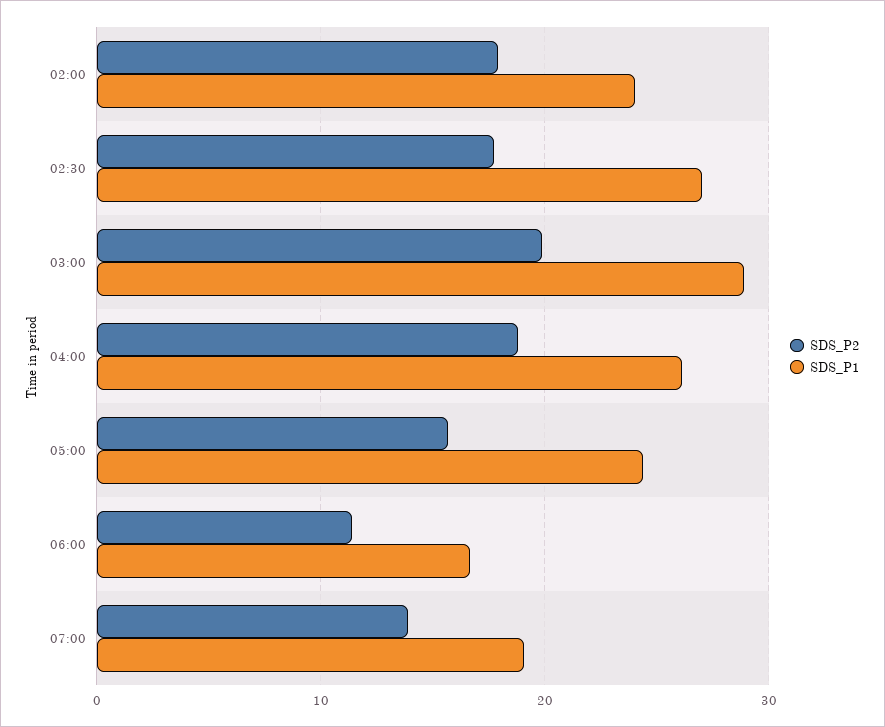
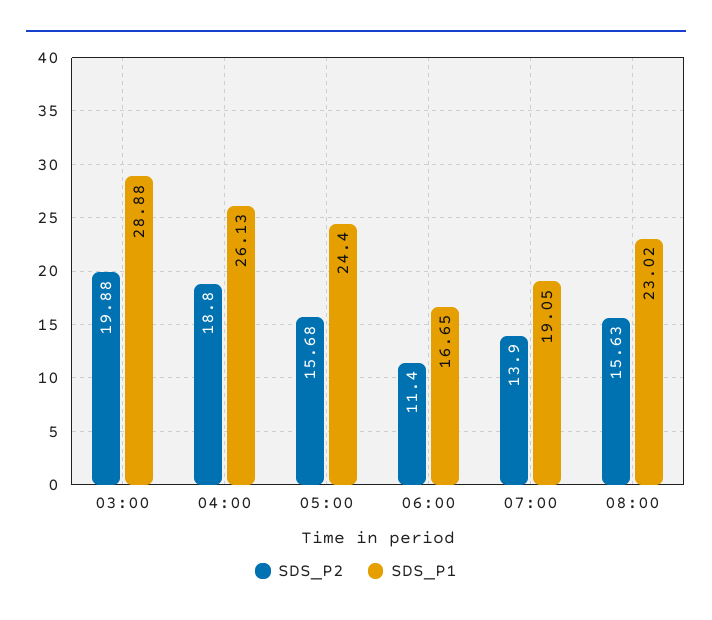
SDS_P2, 02:00: 18 -> none
SDS_P1, 02:00: 24 -> none
SDS_P2, 02:30: 18 -> none
SDS_P1, 02:30: 27 -> none
SDS_P2, 08:00: none -> 15.63
SDS_P1, 08:00: none -> 23.02

